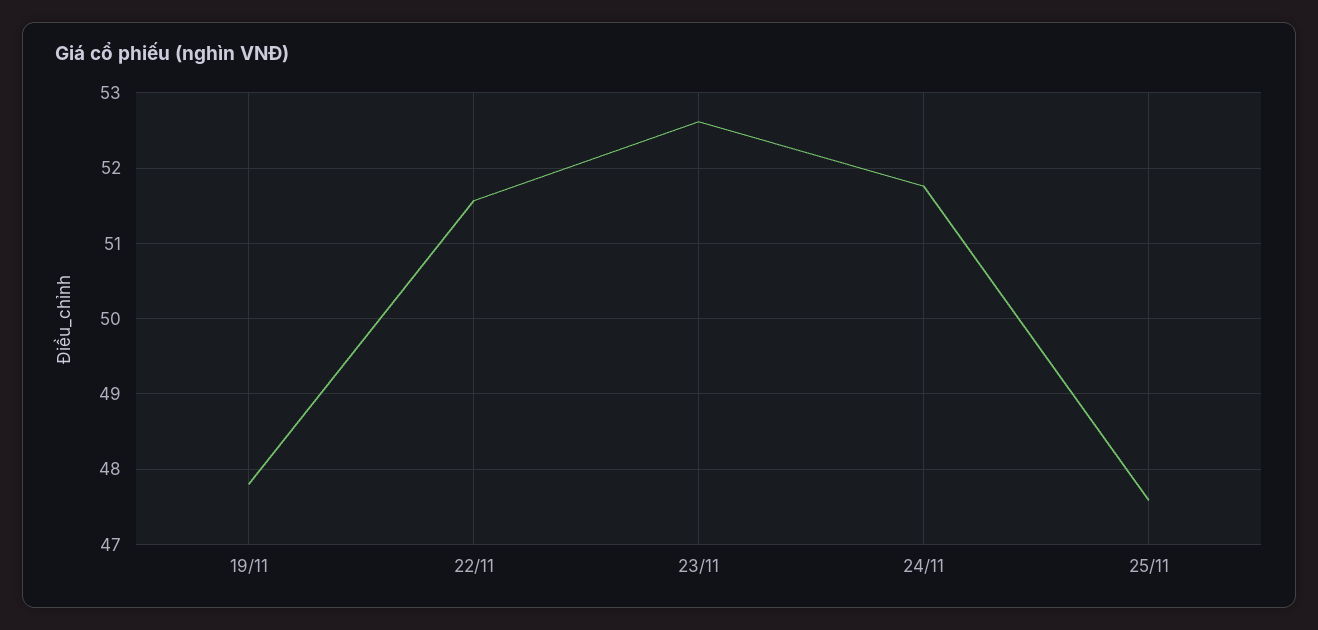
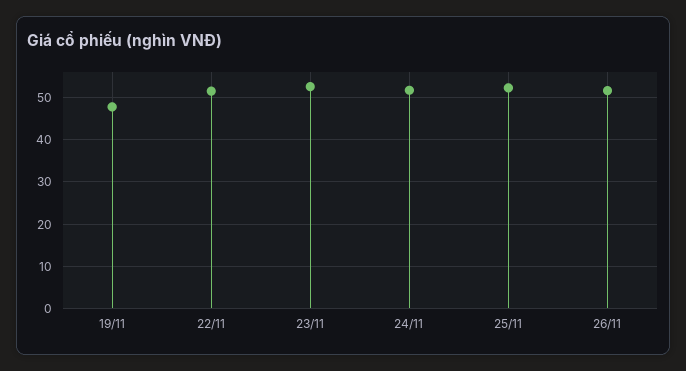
25/11: 47.6 -> 52
26/11: none -> 52

